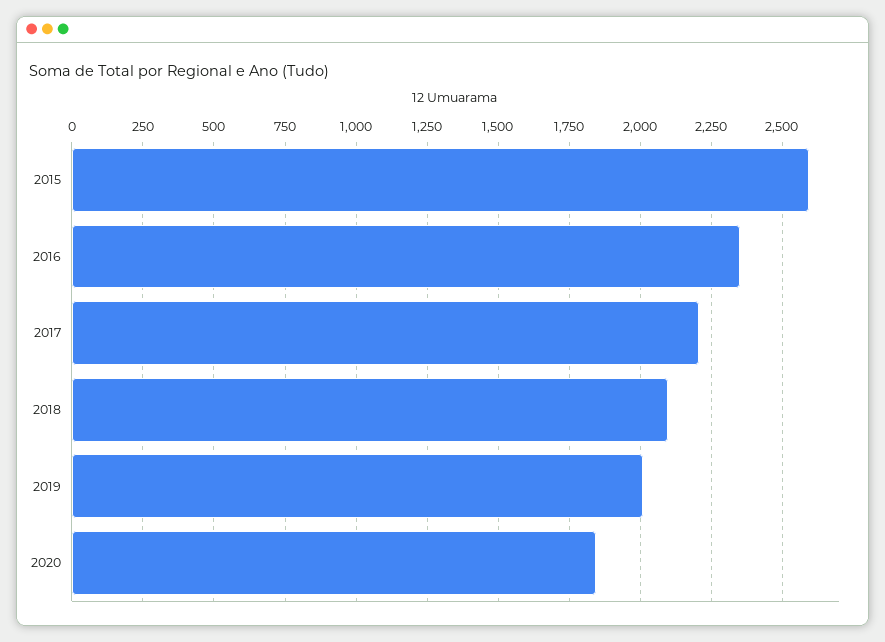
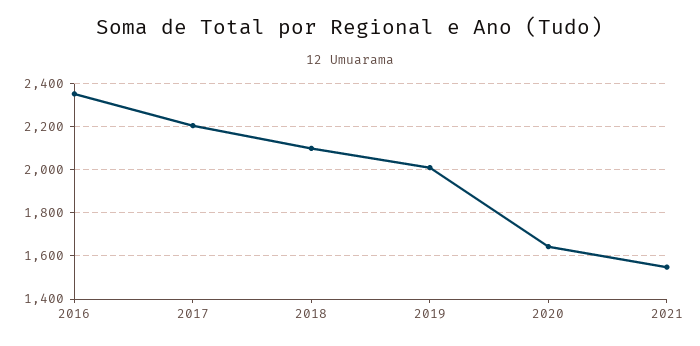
2015: 2600 -> none
2020: 1850 -> 1650
2021: none -> 1550

